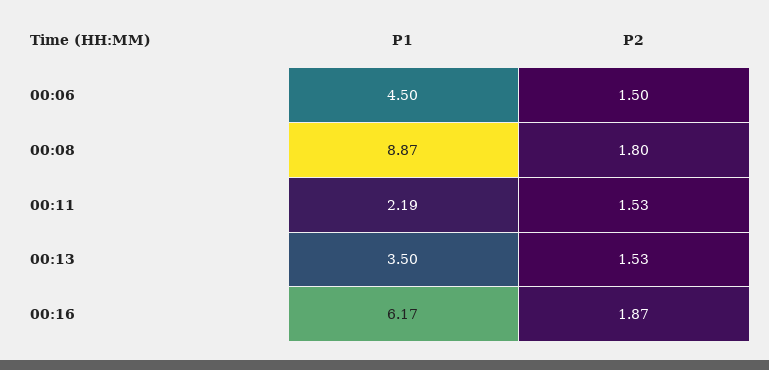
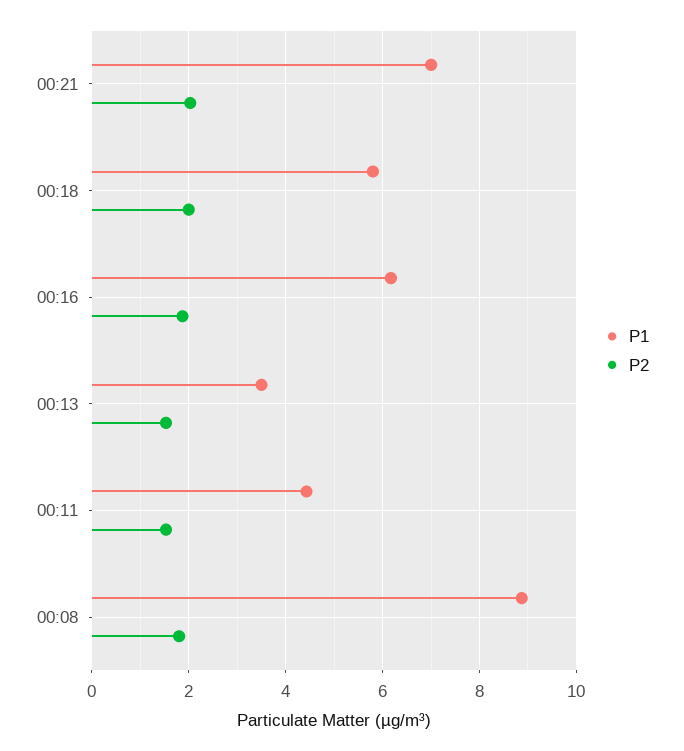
P1, 00:06: 4.5 -> none
P2, 00:06: 1.5 -> none
P1, 00:11: 2.19 -> 4.4
P1, 00:21: none -> 7
P2, 00:21: none -> 2
P1, 00:18: none -> 5.8
P2, 00:18: none -> 2

